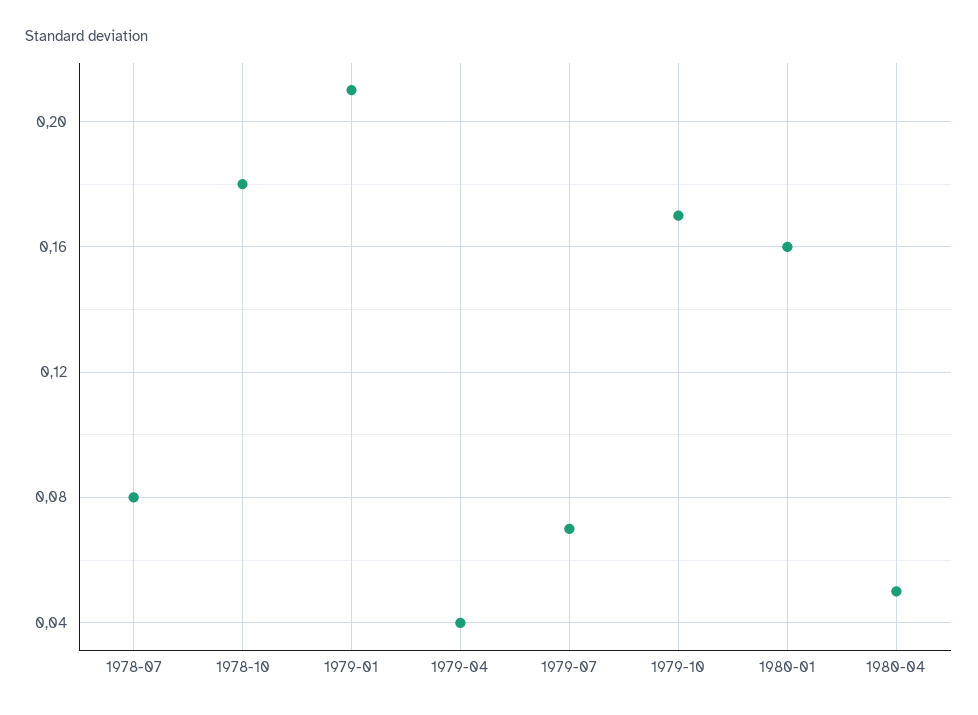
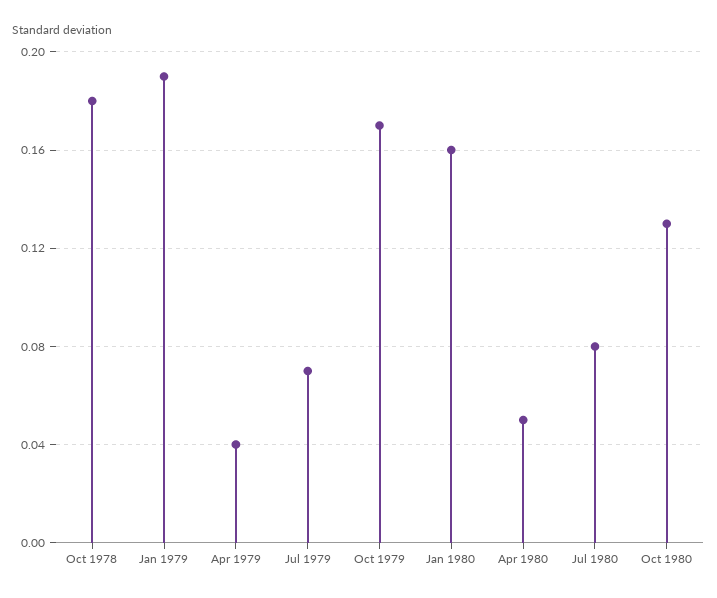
1978-07: 0.08 -> none
1979-01: 0.21 -> 0.19
Jul 1980: none -> 0.08
Oct 1980: none -> 0.13

